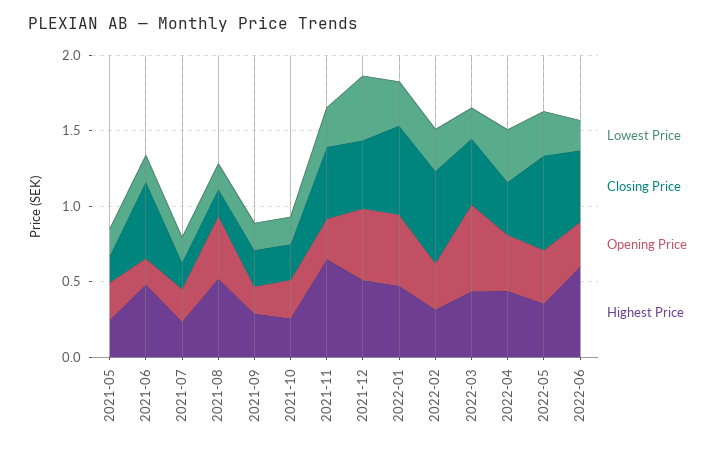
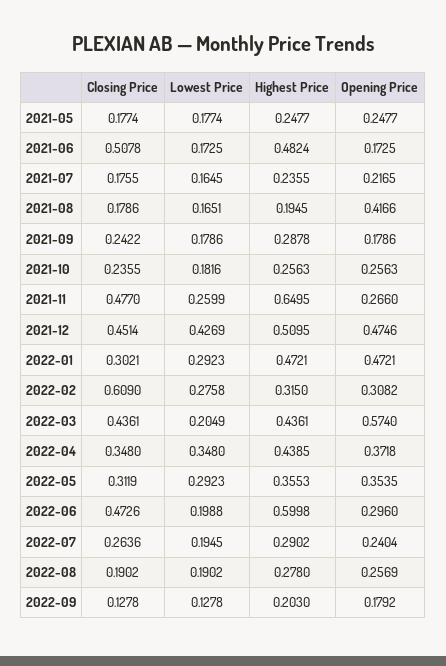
Highest Price, 2021-08: 0.5 -> 0.1945
Closing Price, 2022-01: 0.6 -> 0.3021
Closing Price, 2022-05: 0.6 -> 0.3119
Closing Price, 2022-07: none -> 0.2636
Lowest Price, 2022-07: none -> 0.1945
Highest Price, 2022-07: none -> 0.2902
Opening Price, 2022-07: none -> 0.2404
Closing Price, 2022-08: none -> 0.1902
Lowest Price, 2022-08: none -> 0.1902
Highest Price, 2022-08: none -> 0.278
Opening Price, 2022-08: none -> 0.2569
Closing Price, 2022-09: none -> 0.1278
Lowest Price, 2022-09: none -> 0.1278
Highest Price, 2022-09: none -> 0.203
Opening Price, 2022-09: none -> 0.1792

